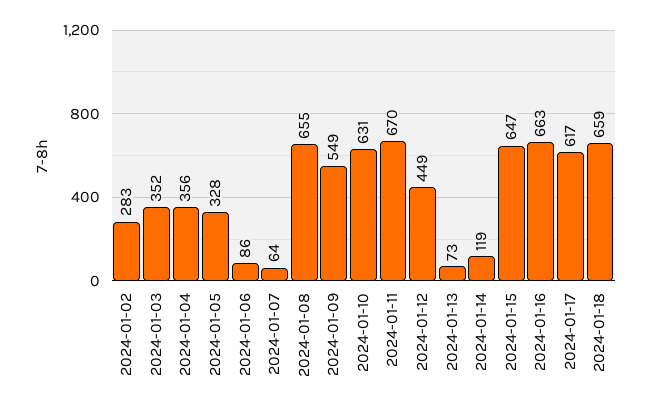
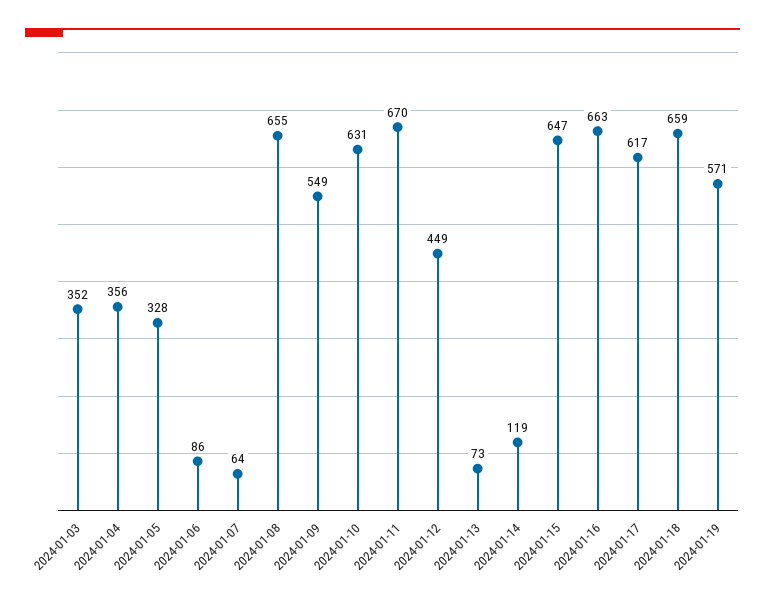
2024-01-02: 283 -> none
2024-01-19: none -> 571

